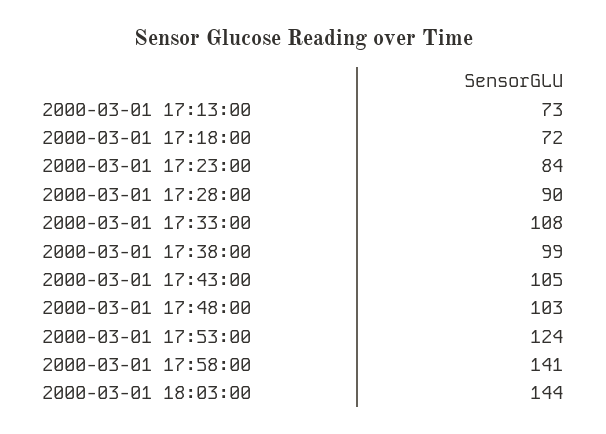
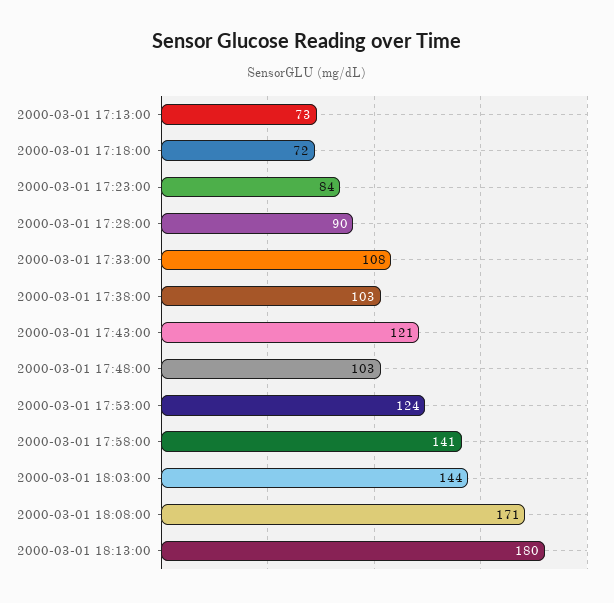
2000-03-01 17:38:00: 99 -> 103
2000-03-01 17:43:00: 105 -> 121
2000-03-01 18:08:00: none -> 171
2000-03-01 18:13:00: none -> 180

